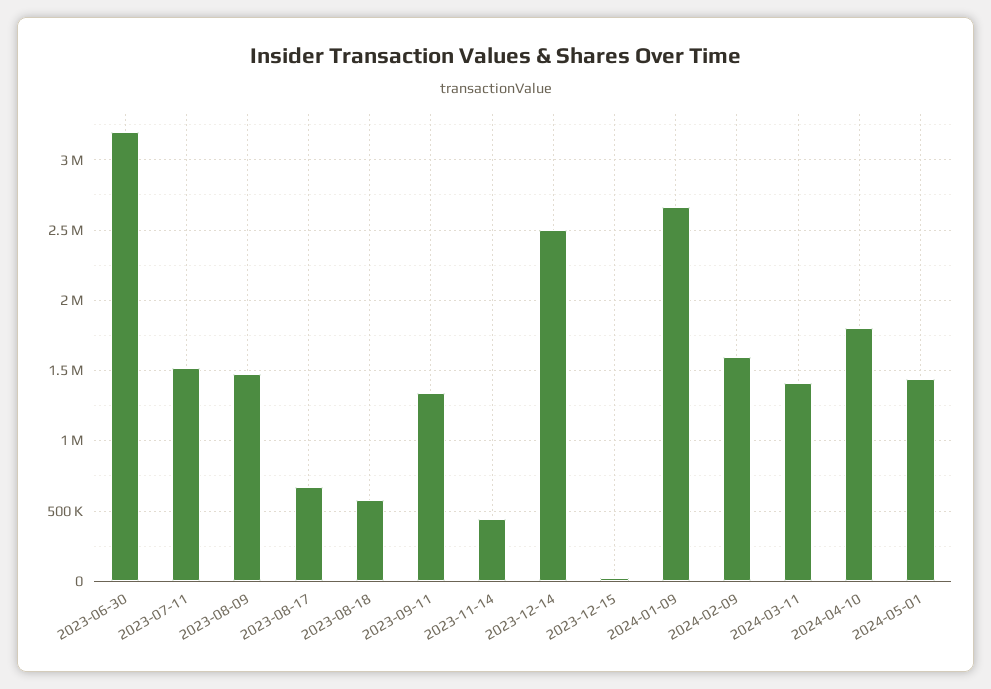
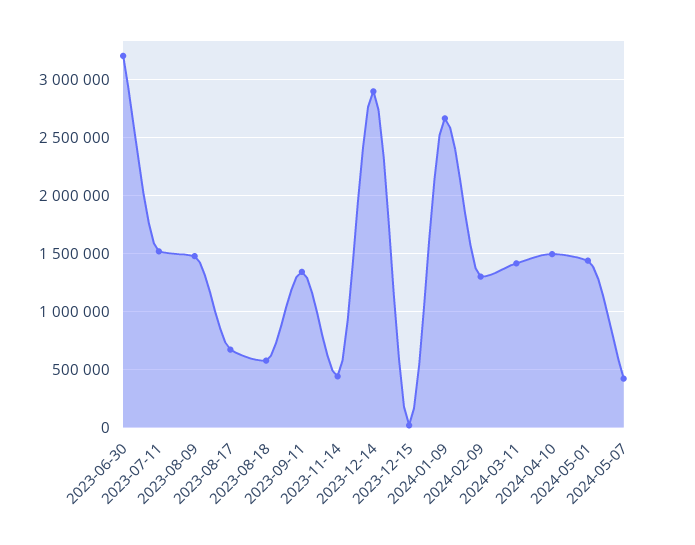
2023-12-14: 2500000 -> 2900000
2024-02-09: 1600000 -> 1300000
2024-04-10: 1800000 -> 1500000
2024-05-07: none -> 400000

